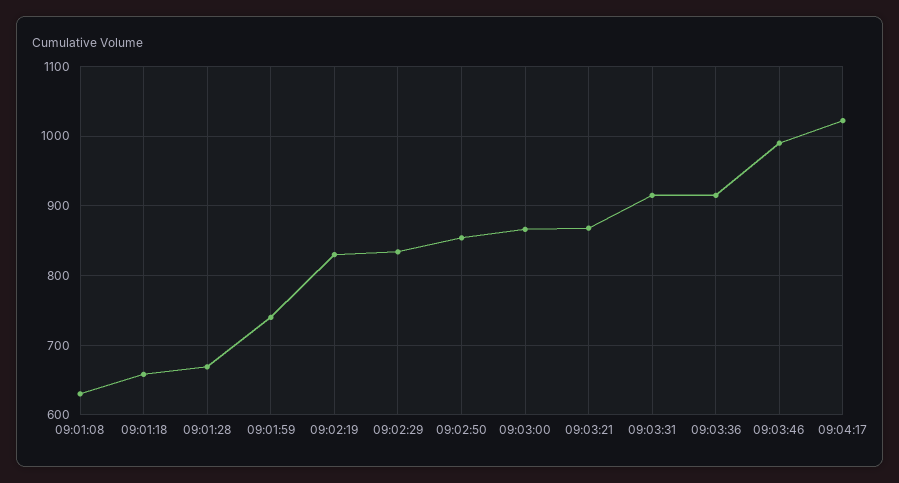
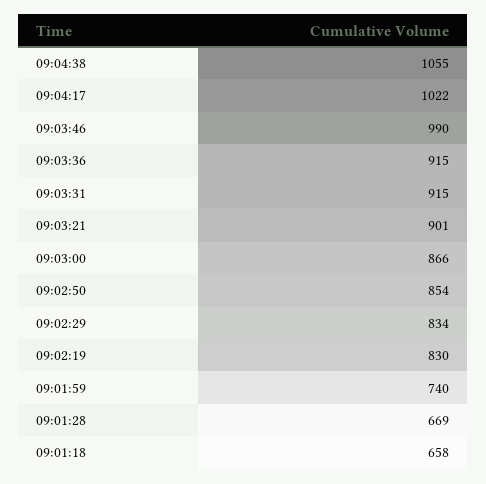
09:01:08: 630 -> none
09:03:21: 870 -> 901
09:04:38: none -> 1055

